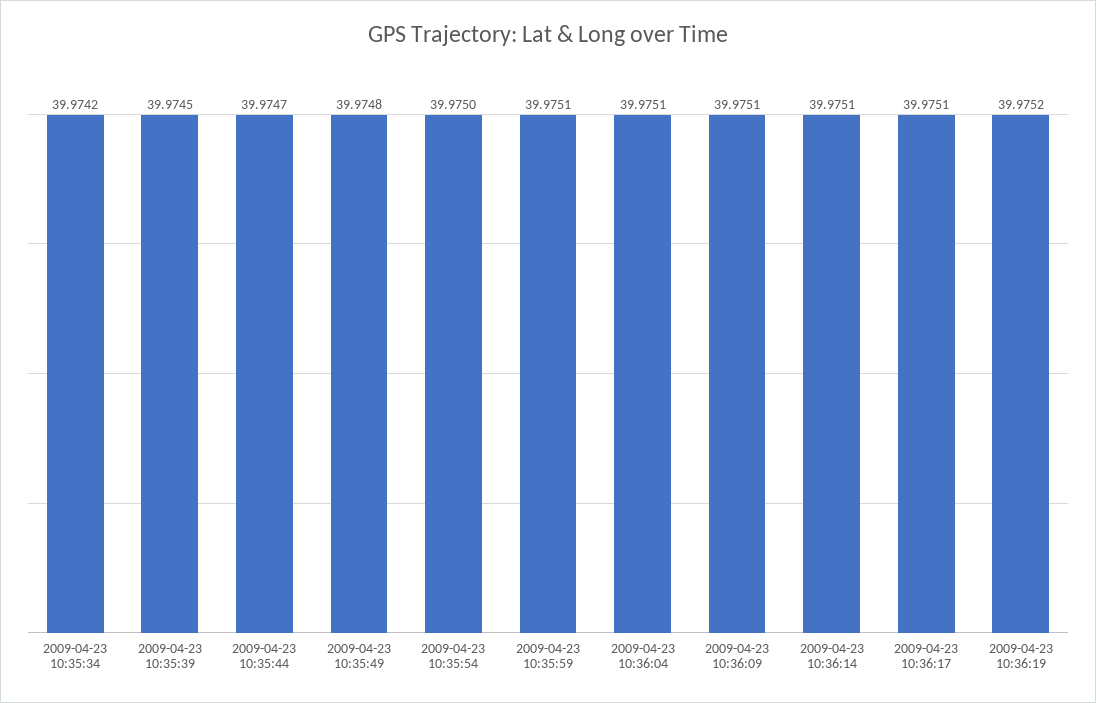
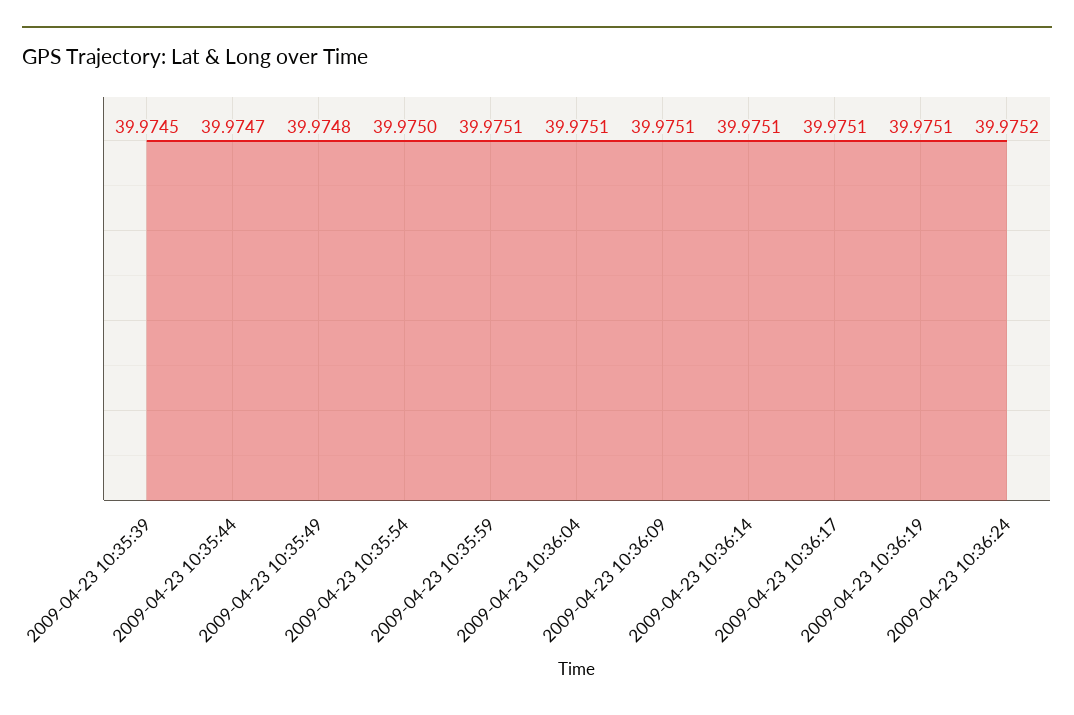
2009-04-23 10:35:34: 39.9742 -> none
2009-04-23 10:36:19: 39.9752 -> 39.9751
2009-04-23 10:36:24: none -> 39.9752

